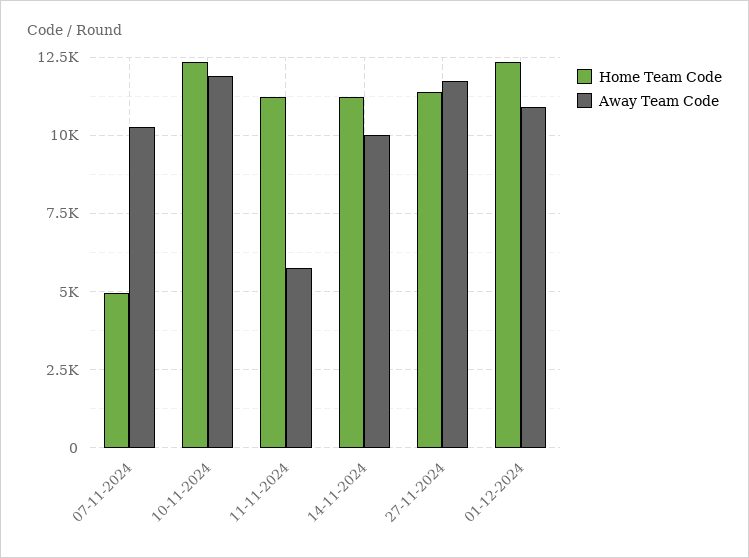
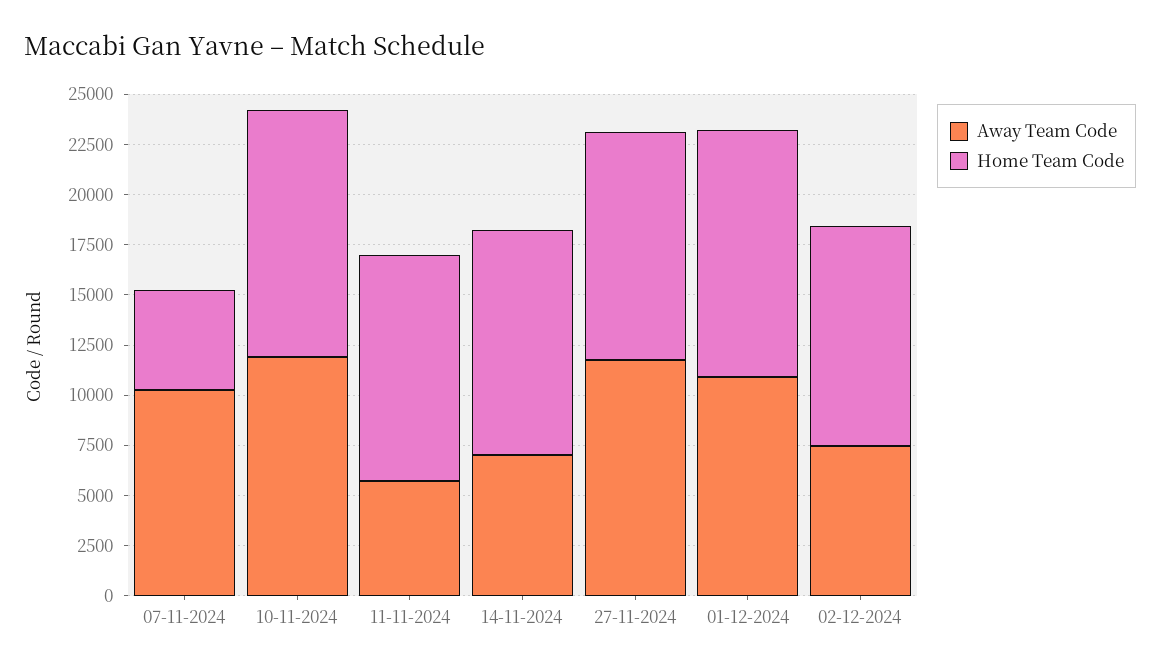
Away Team Code, 14-11-2024: 10000 -> 7000
Away Team Code, 02-12-2024: none -> 7500
Home Team Code, 02-12-2024: none -> 11000

